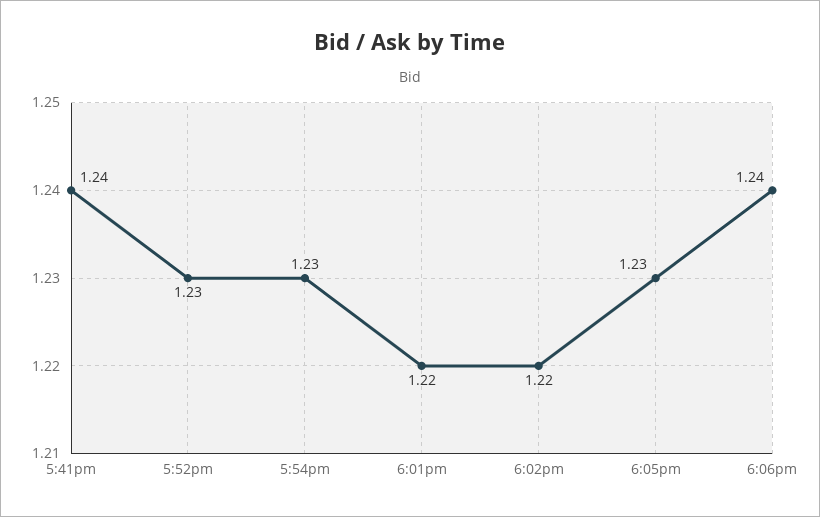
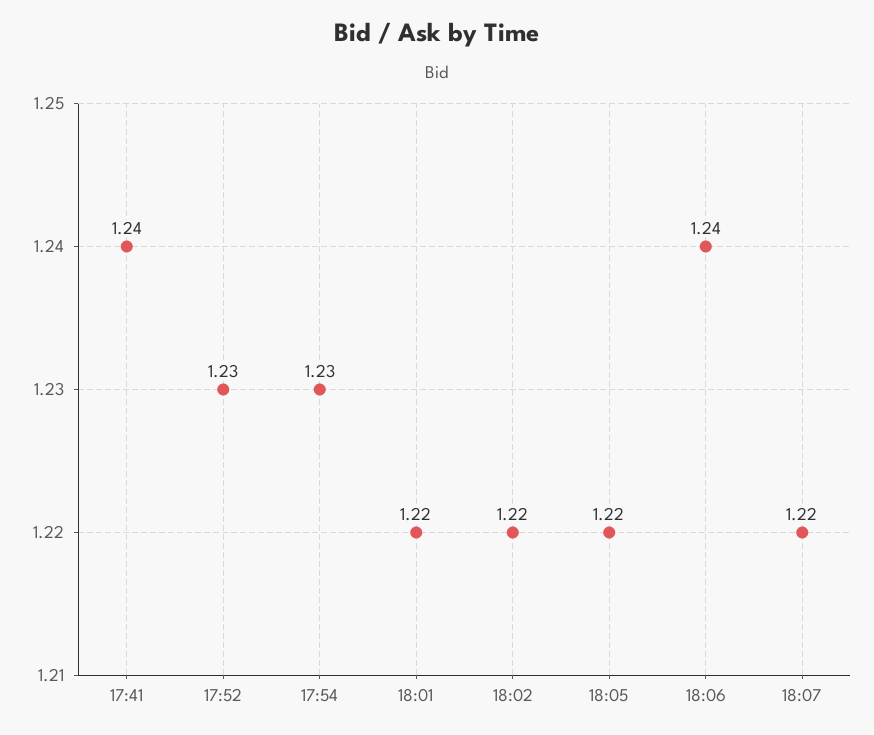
6:05pm: 1.23 -> 1.22
18:07: none -> 1.22

